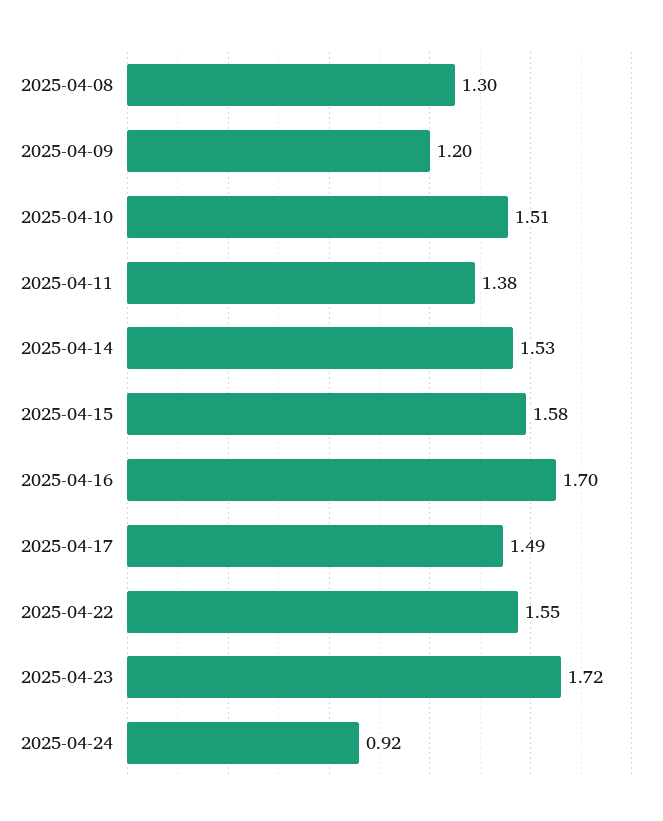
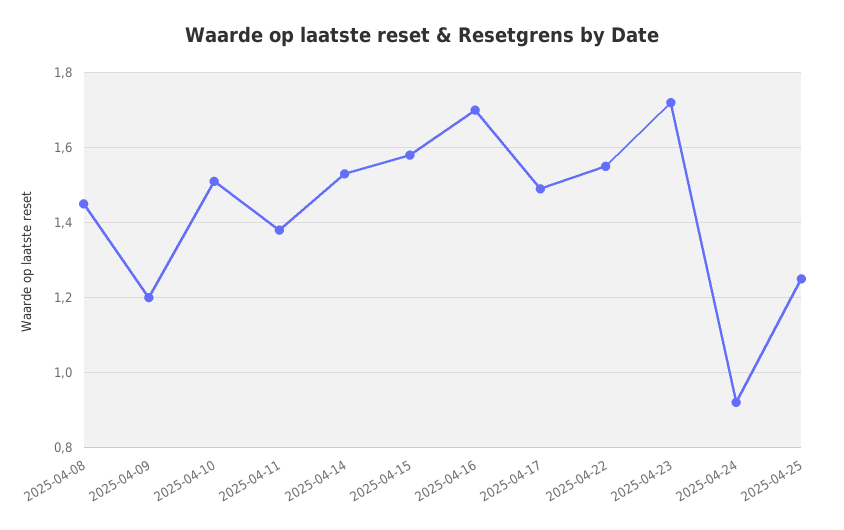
2025-04-08: 1.3 -> 1.45
2025-04-25: none -> 1.25

